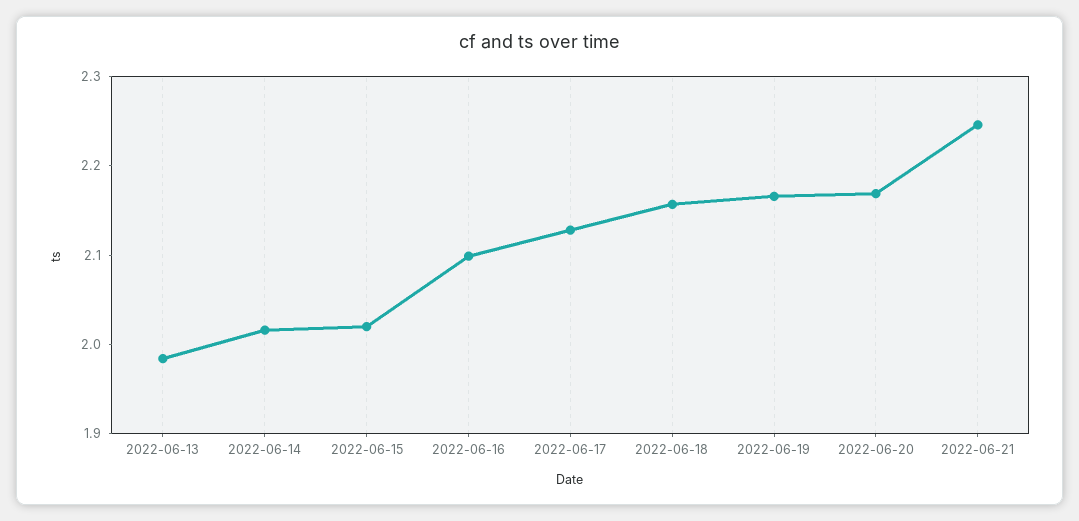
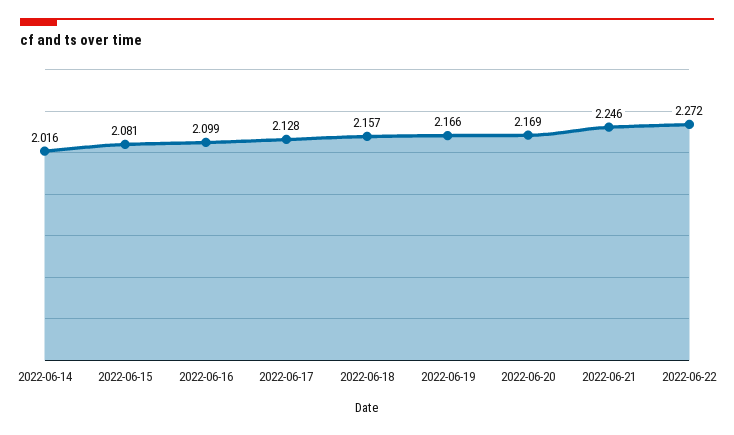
2022-06-13: 1.98 -> none
2022-06-15: 2.02 -> 2.081
2022-06-22: none -> 2.272

